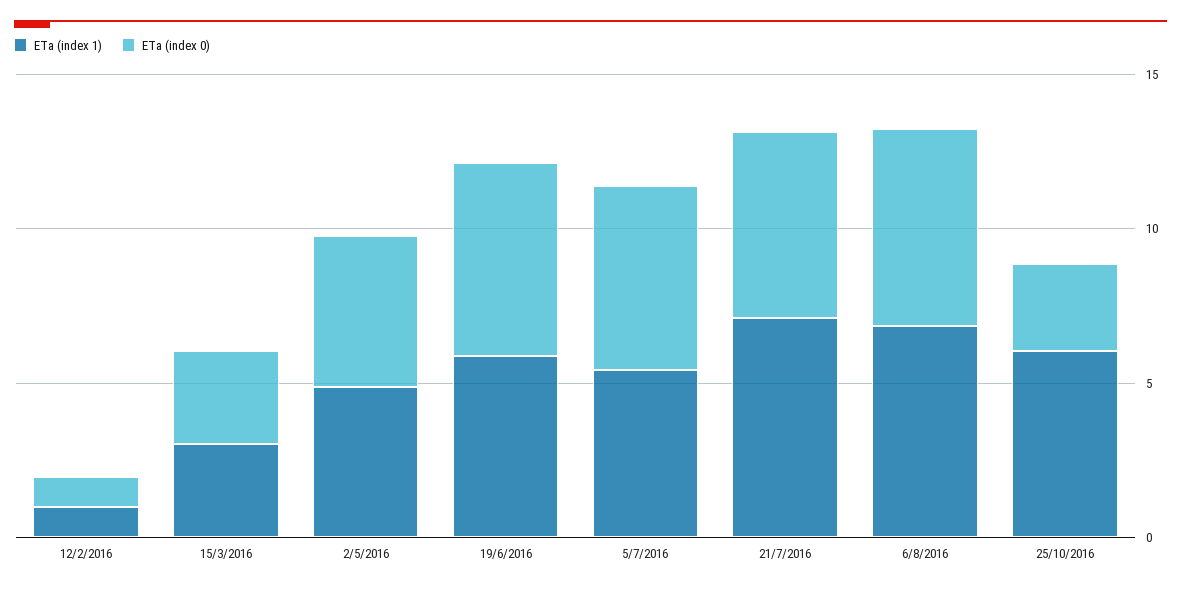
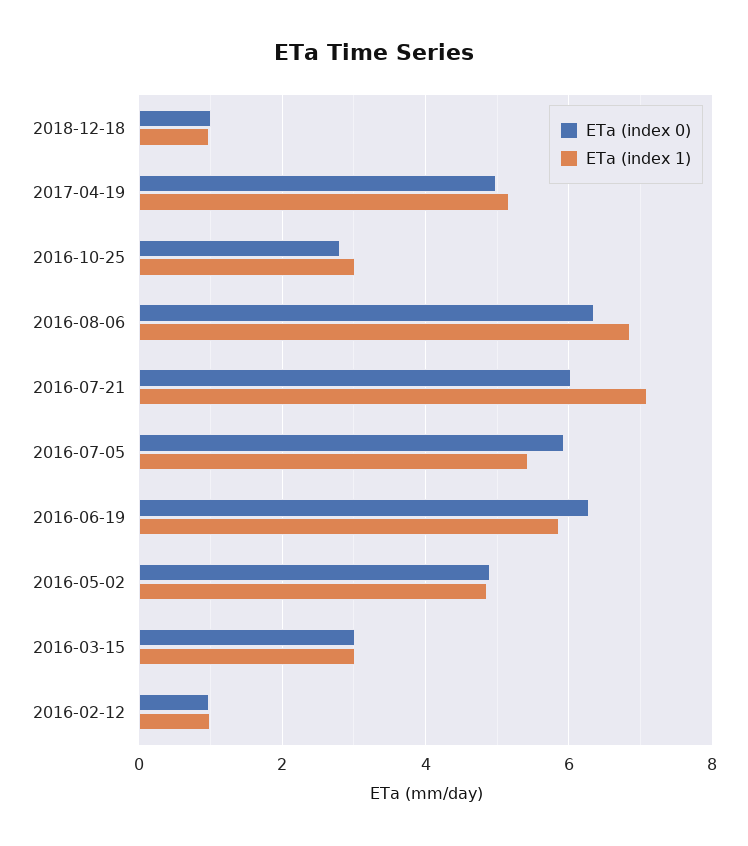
ETa (index 1), 25/10/2016: 6 -> 3
ETa (index 0), 2018-12-18: none -> 1
ETa (index 1), 2018-12-18: none -> 1
ETa (index 0), 2017-04-19: none -> 5
ETa (index 1), 2017-04-19: none -> 5.2

